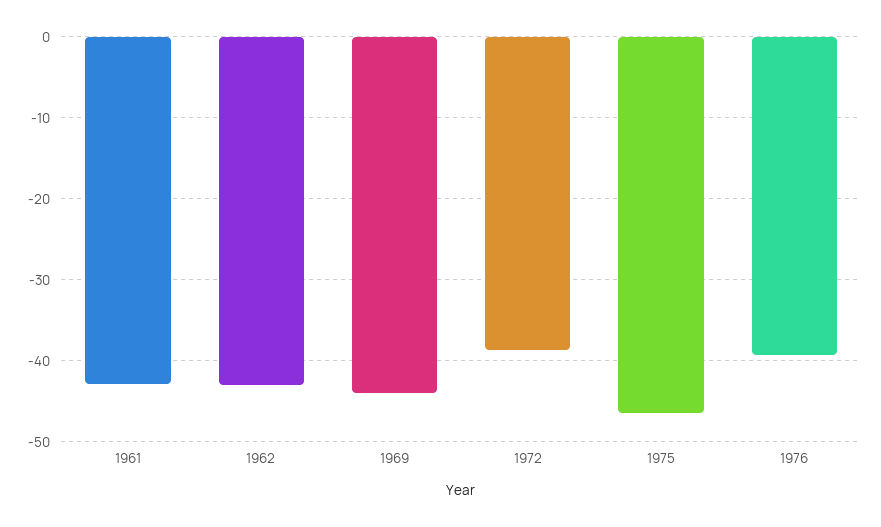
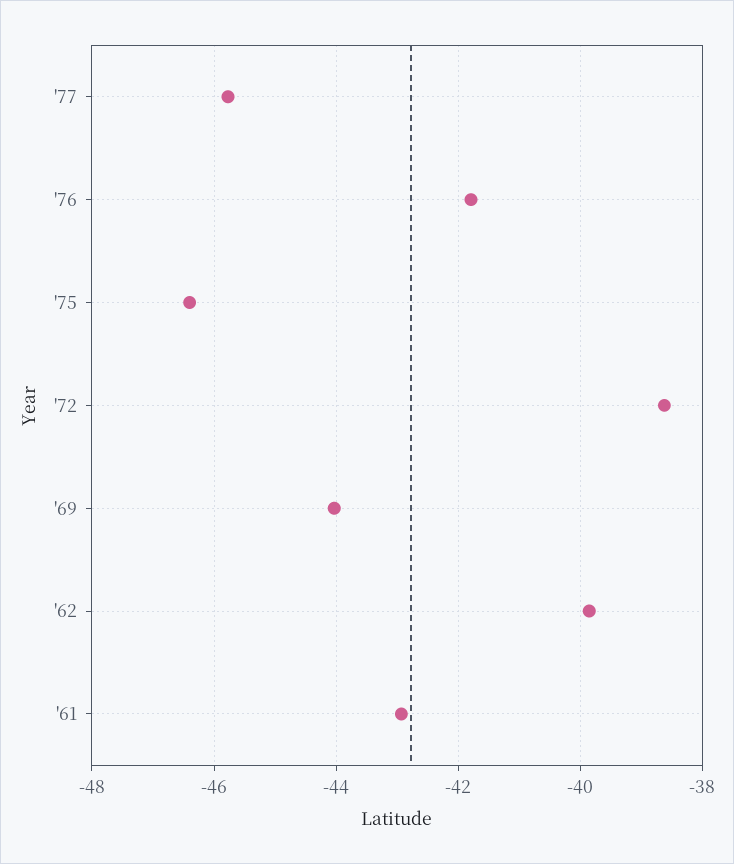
1962: -43 -> -39.8
1976: -39 -> -41.8
'77: none -> -45.8

